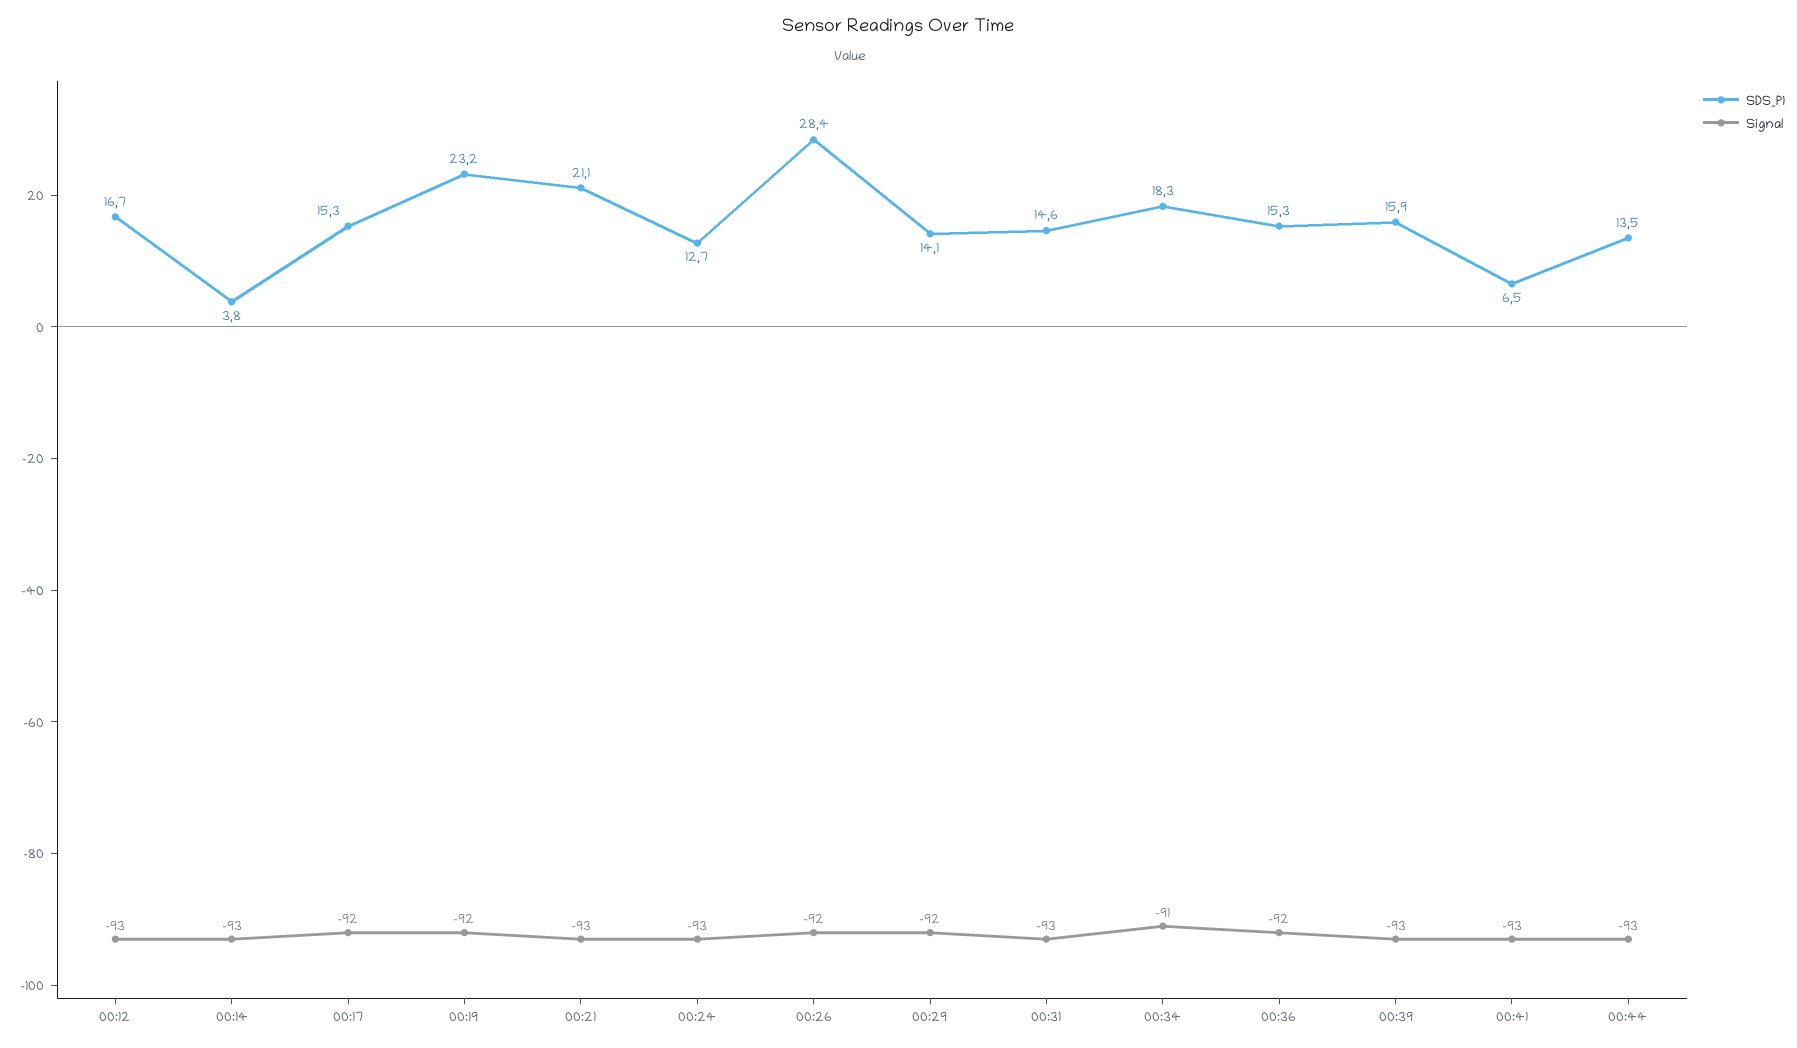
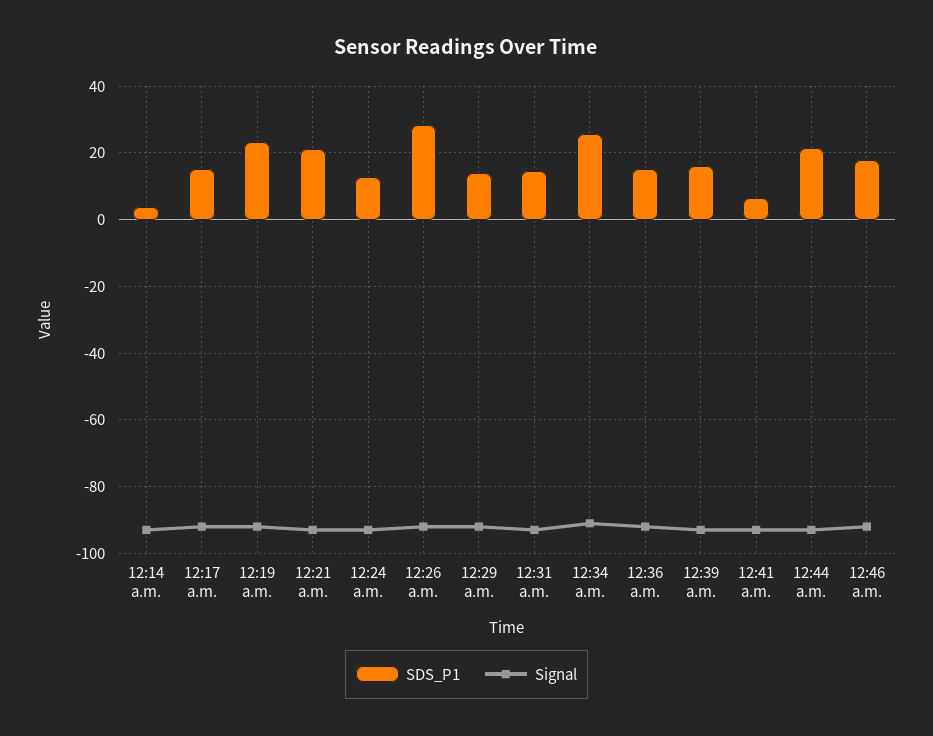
SDS_P1, 00:12: 16.7 -> none
Signal, 00:12: -93 -> none
SDS_P1, 00:34: 18.3 -> 26
SDS_P1, 00:44: 13.5 -> 22
SDS_P1, 12:46 a.m.: none -> 18
Signal, 12:46 a.m.: none -> -92

